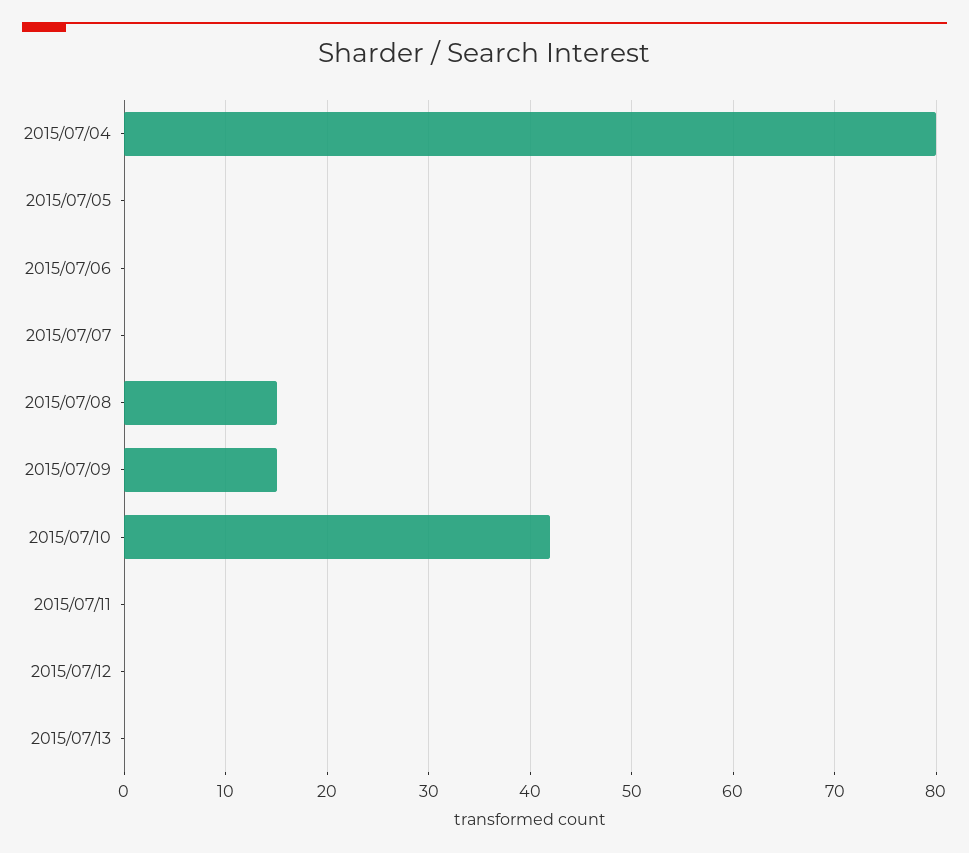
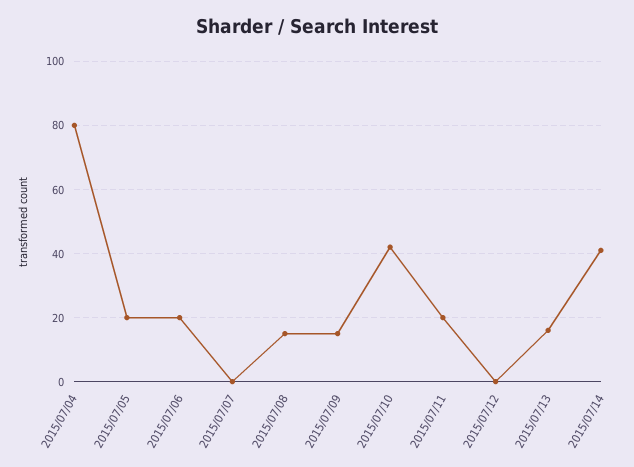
2015/07/05: 0 -> 20
2015/07/06: 0 -> 20
2015/07/11: 0 -> 20
2015/07/13: 0 -> 15
2015/07/14: none -> 40

